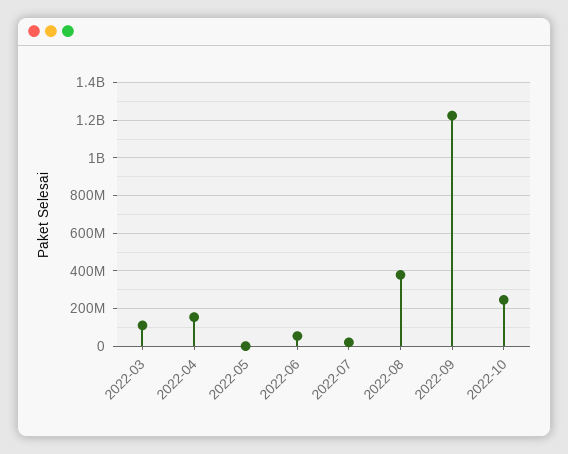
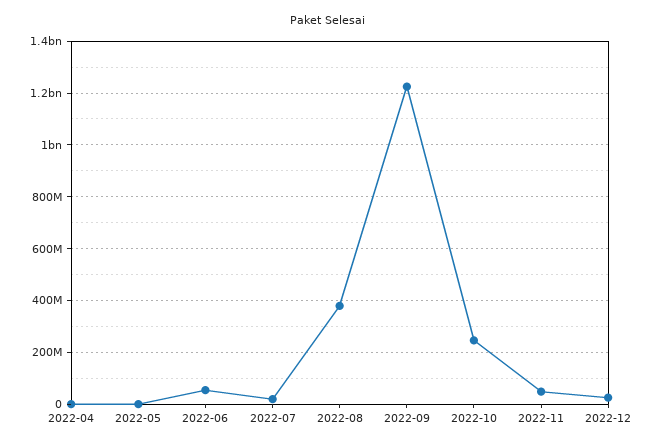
2022-03: 100000000 -> none
2022-04: 150000000 -> 0
2022-11: none -> 50000000
2022-12: none -> 25000000

